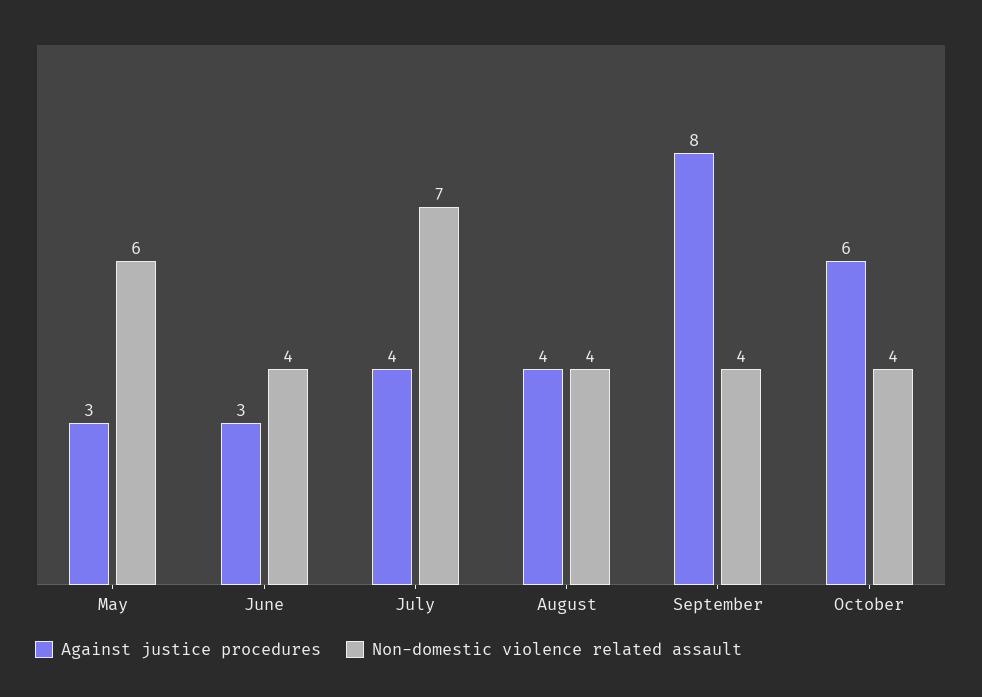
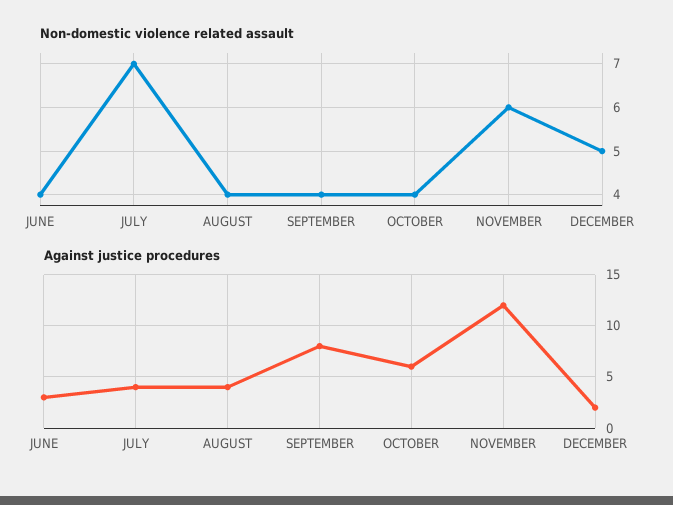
Against justice procedures, May: 3 -> none
Non-domestic violence related assault, May: 6 -> none
Non-domestic violence related assault, NOVEMBER: none -> 6
Non-domestic violence related assault, DECEMBER: none -> 5
Against justice procedures, NOVEMBER: none -> 12
Against justice procedures, DECEMBER: none -> 2

